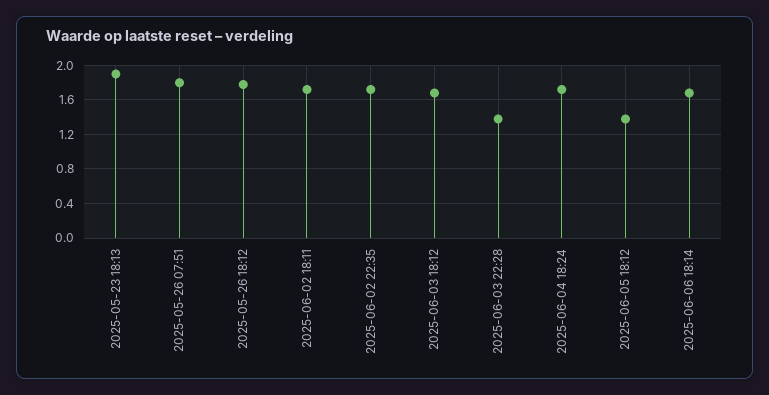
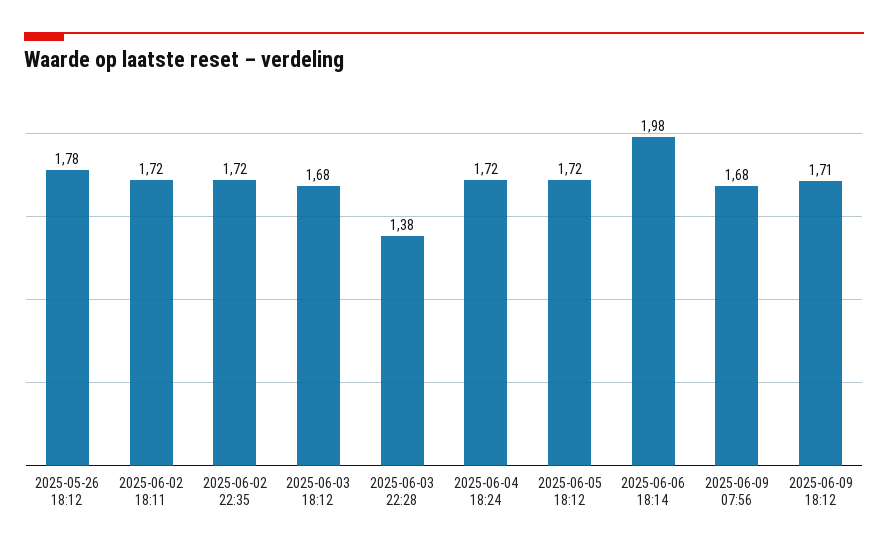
2025-05-23 18:13: 1.9 -> none
2025-05-26 07:51: 1.8 -> none
2025-06-05 18:12: 1.4 -> 1.72
2025-06-06 18:14: 1.7 -> 1.98
2025-06-09 07:56: none -> 1.68
2025-06-09 18:12: none -> 1.71

